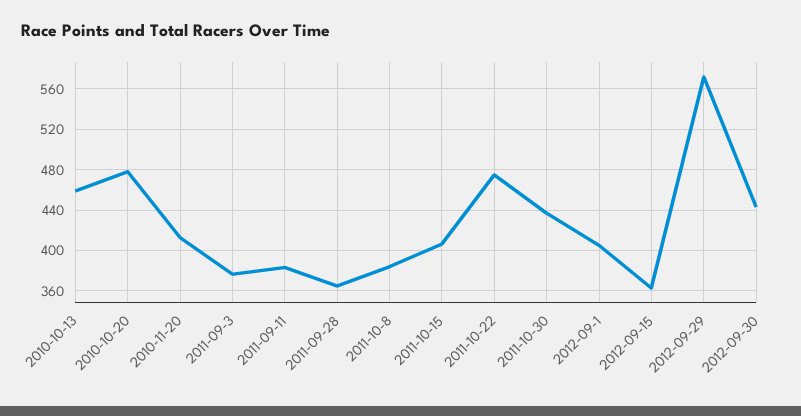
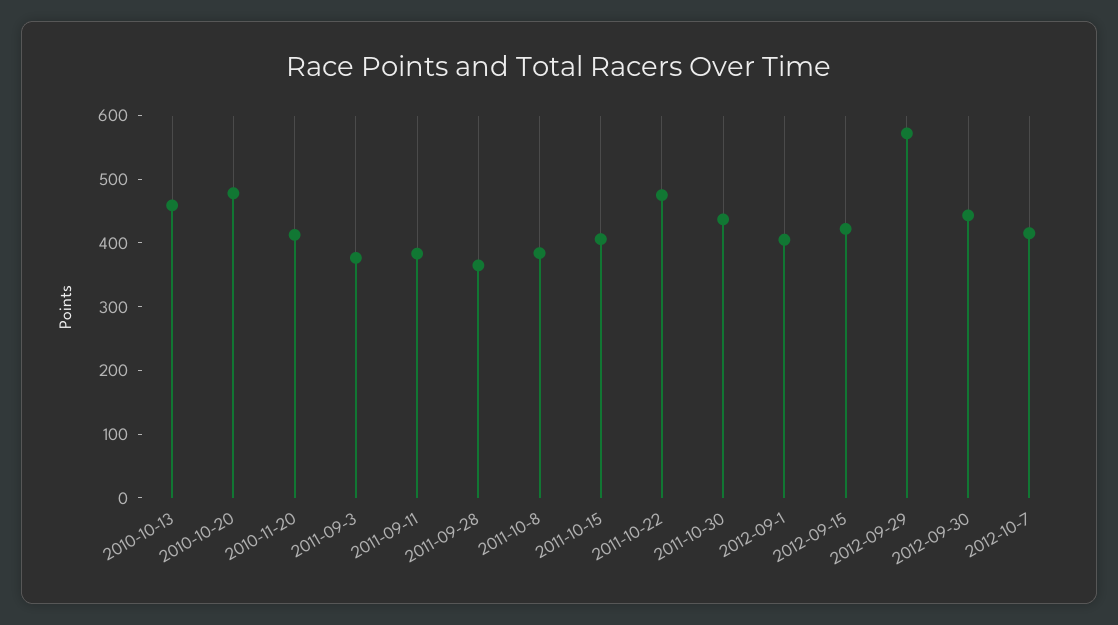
2012-09-15: 360 -> 420
2012-10-7: none -> 420

